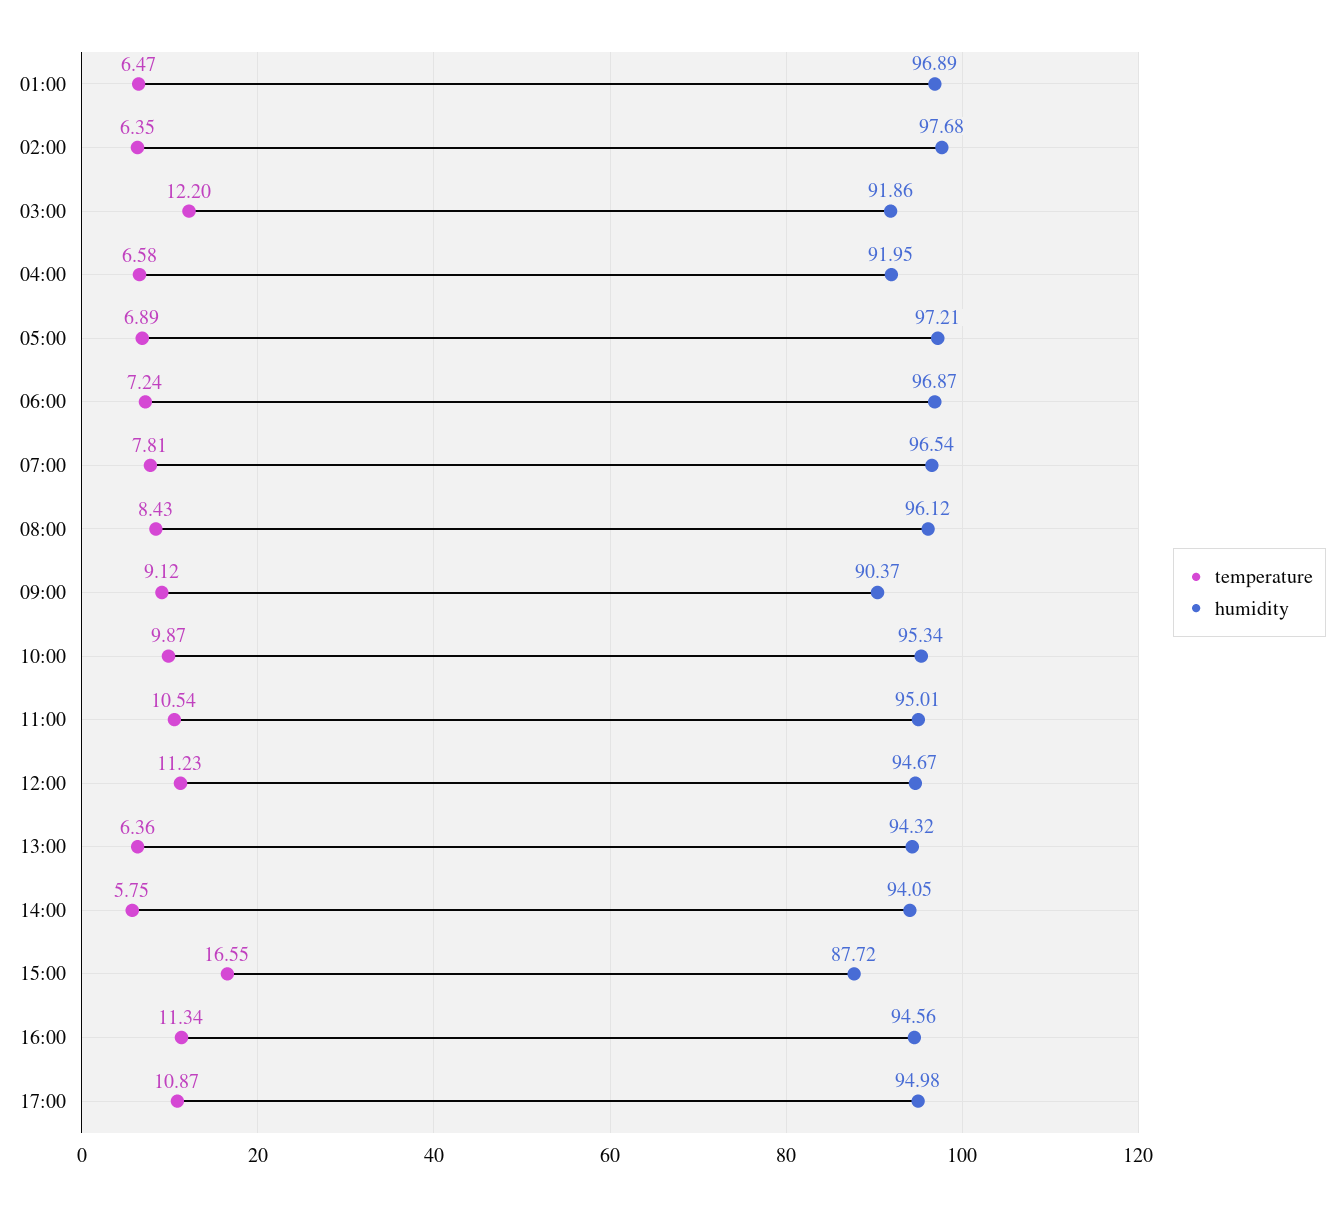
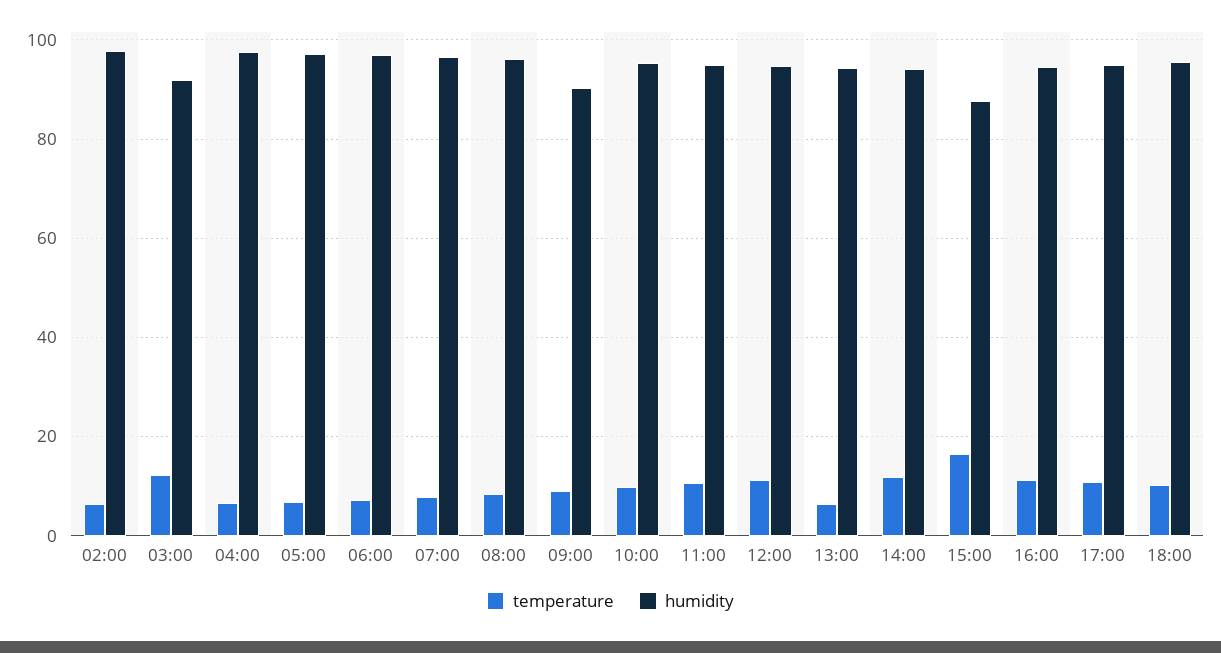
temperature, 01:00: 6.47 -> none
humidity, 01:00: 96.89 -> none
humidity, 04:00: 91.95 -> 98
temperature, 14:00: 5.75 -> 12
temperature, 18:00: none -> 10
humidity, 18:00: none -> 96

